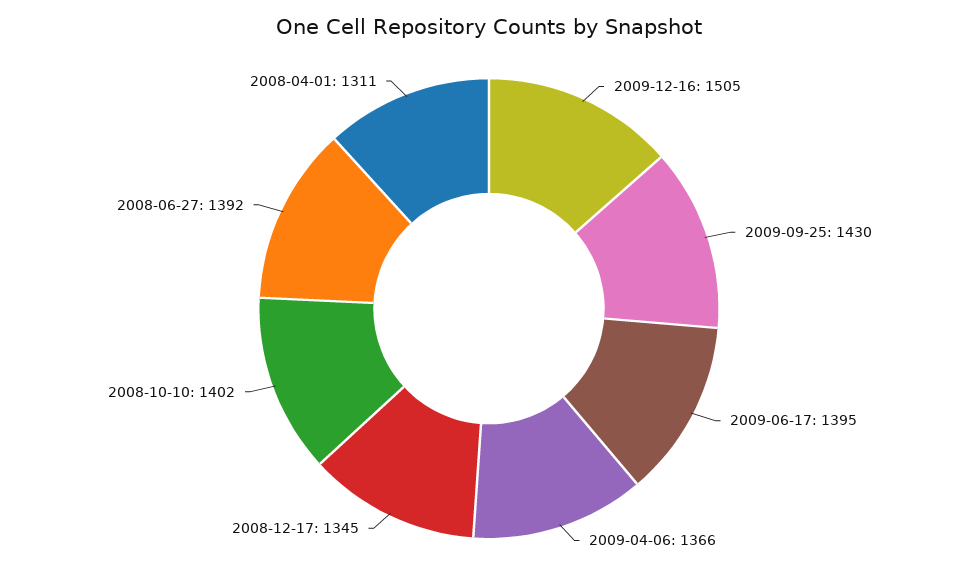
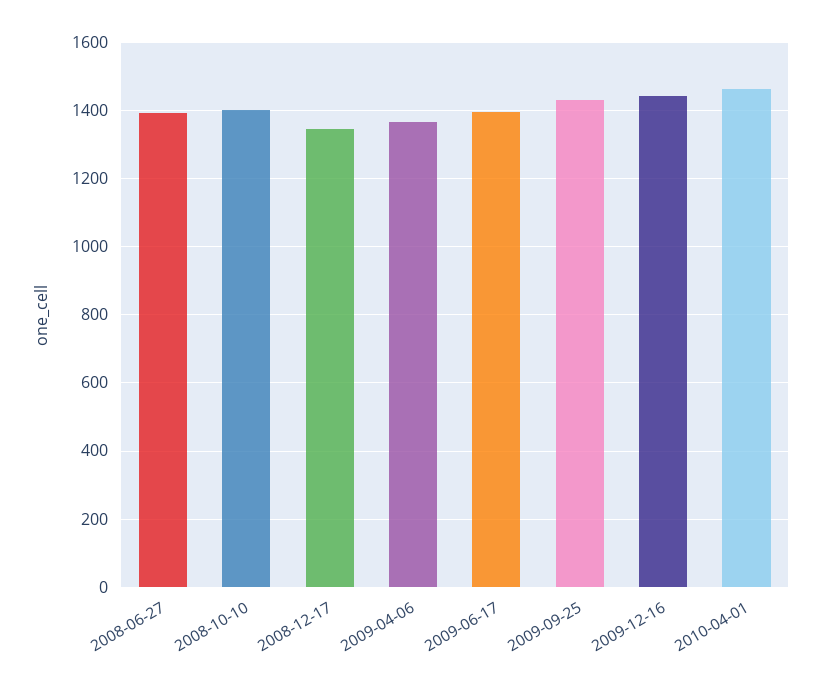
2009-12-16: 1505 -> 1440
2008-04-01: 1311 -> none
2010-04-01: none -> 1460

